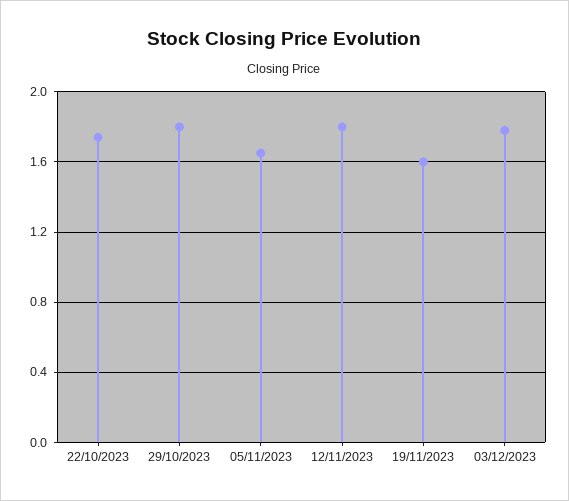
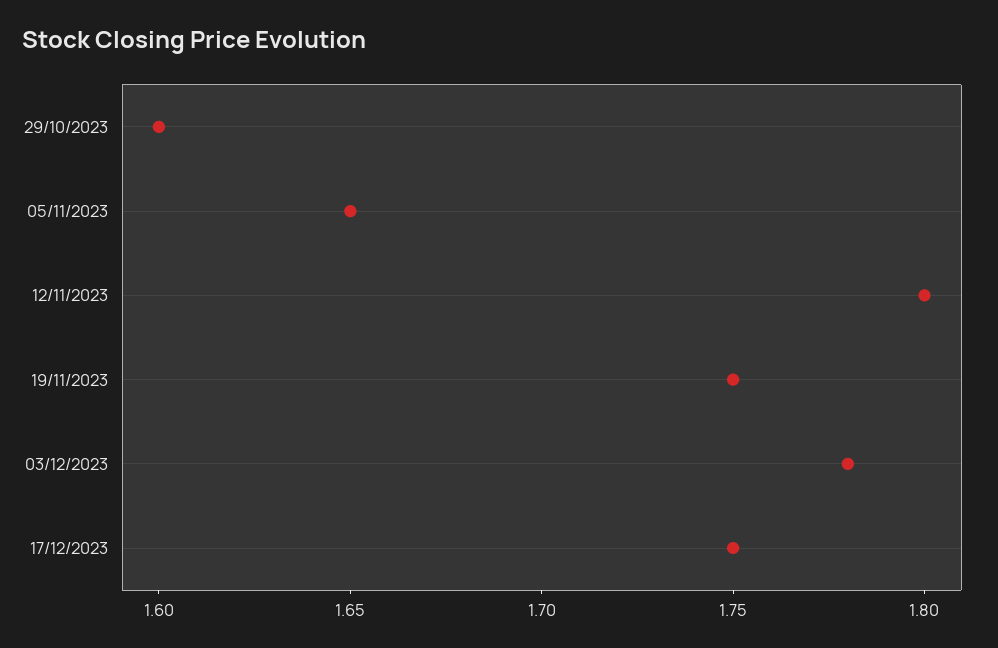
22/10/2023: 1.75 -> none
29/10/2023: 1.8 -> 1.6
19/11/2023: 1.6 -> 1.75
17/12/2023: none -> 1.75

